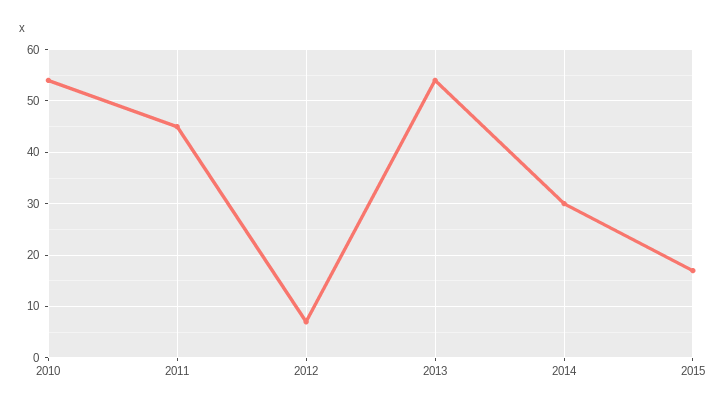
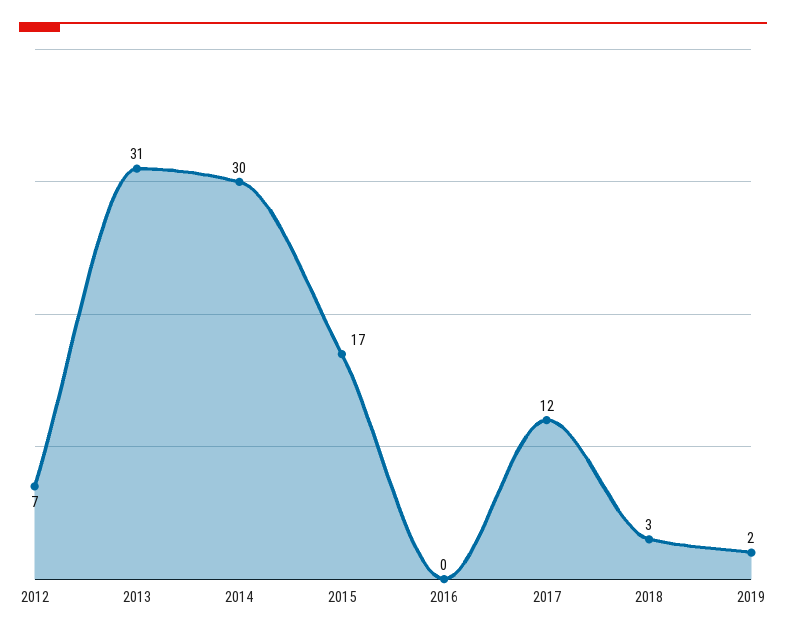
2010: 55 -> none
2011: 45 -> none
2013: 55 -> 31
2016: none -> 0
2017: none -> 12
2018: none -> 3
2019: none -> 2

